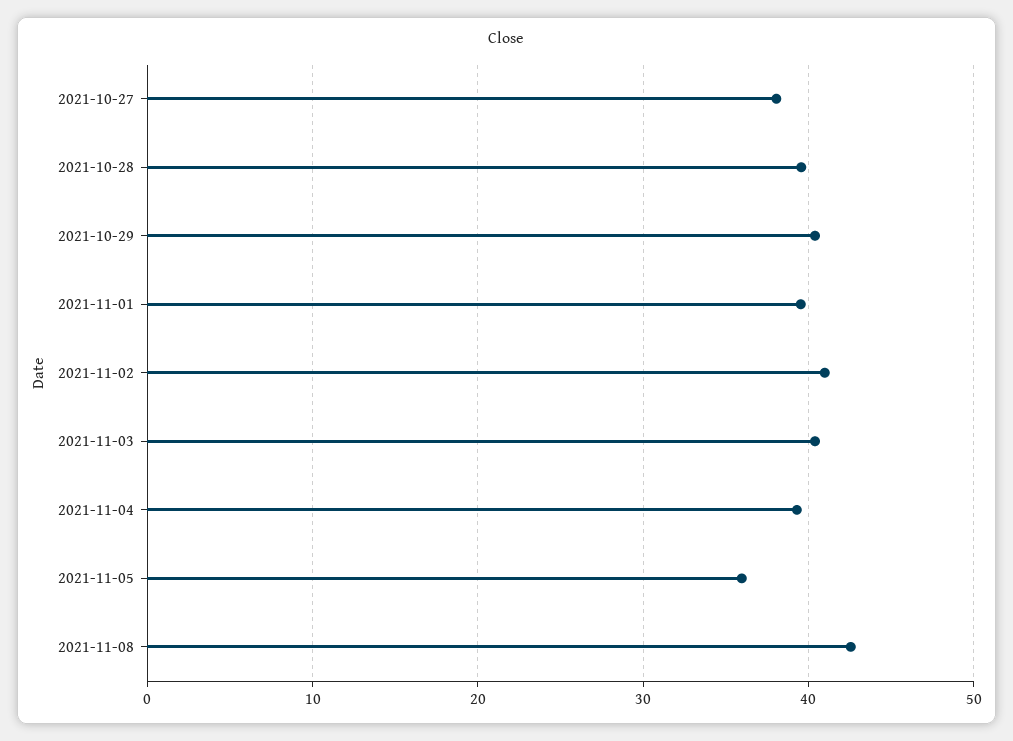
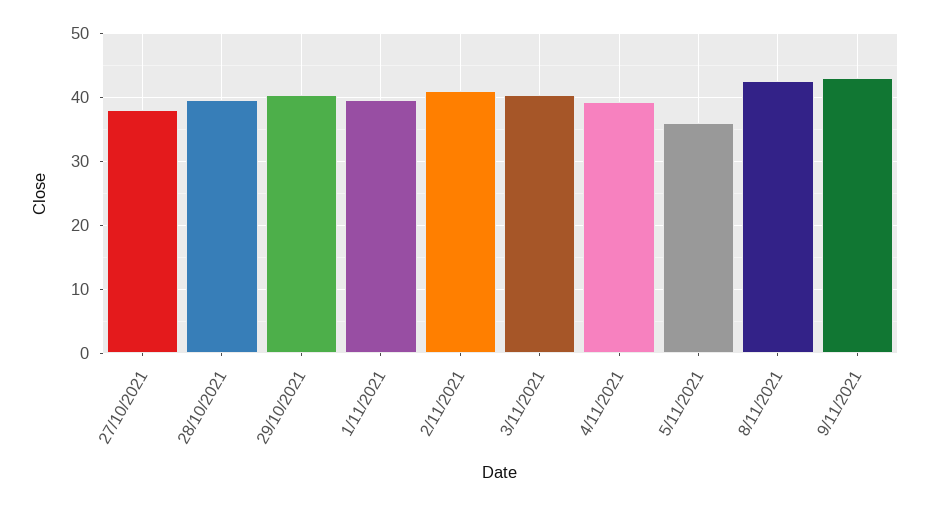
9/11/2021: none -> 43

